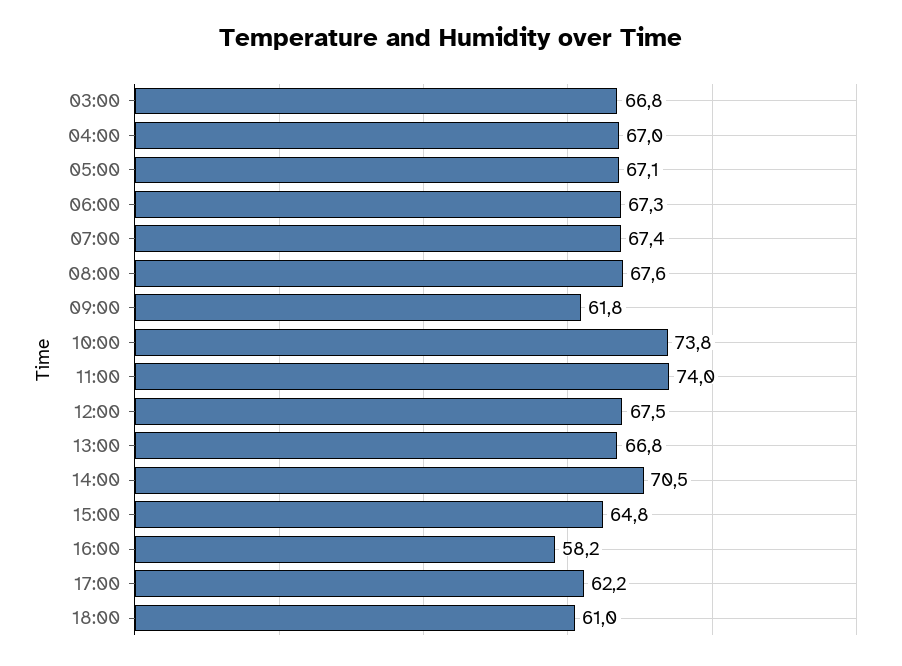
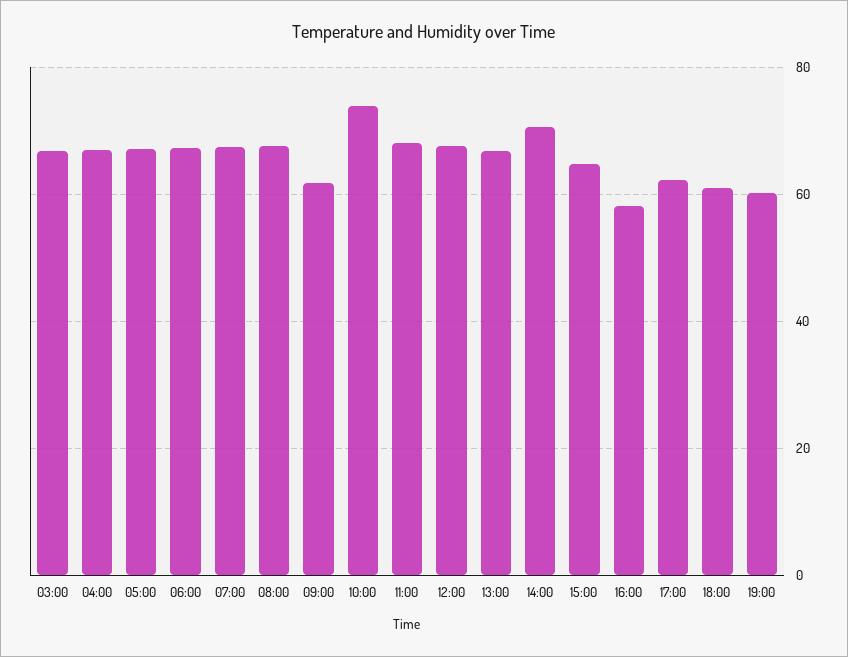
11:00: 74 -> 68
19:00: none -> 60

